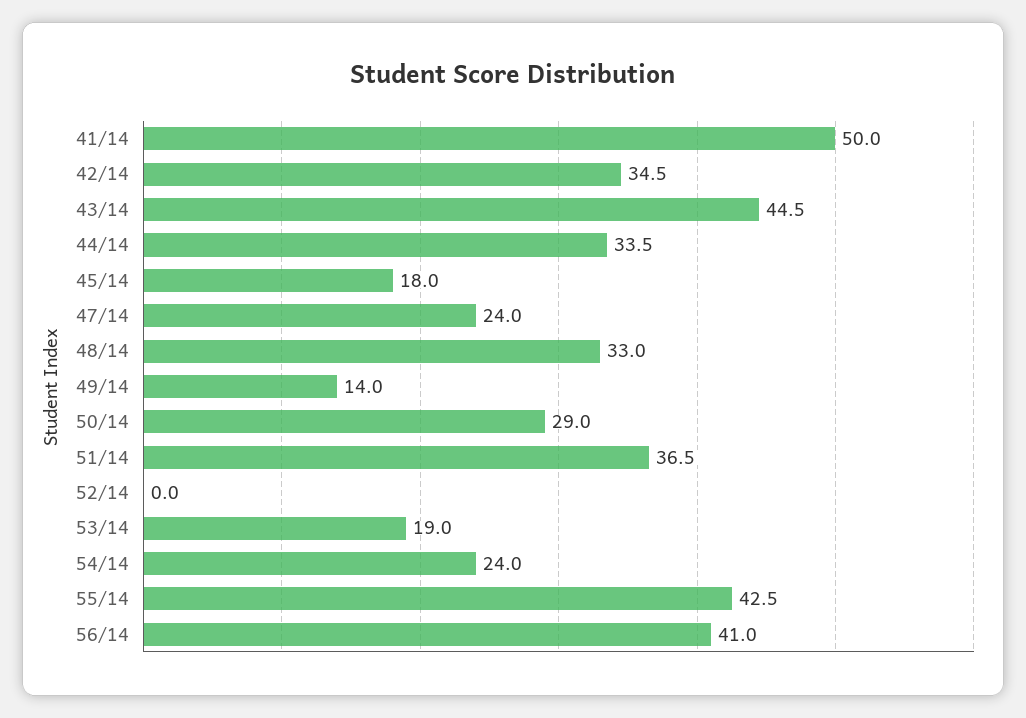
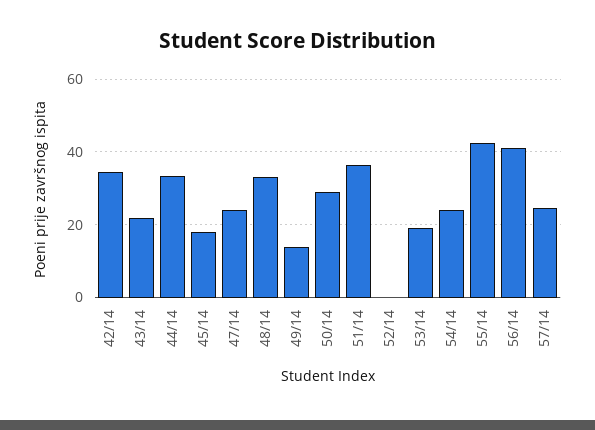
41/14: 50 -> none
43/14: 44.5 -> 22
57/14: none -> 24

